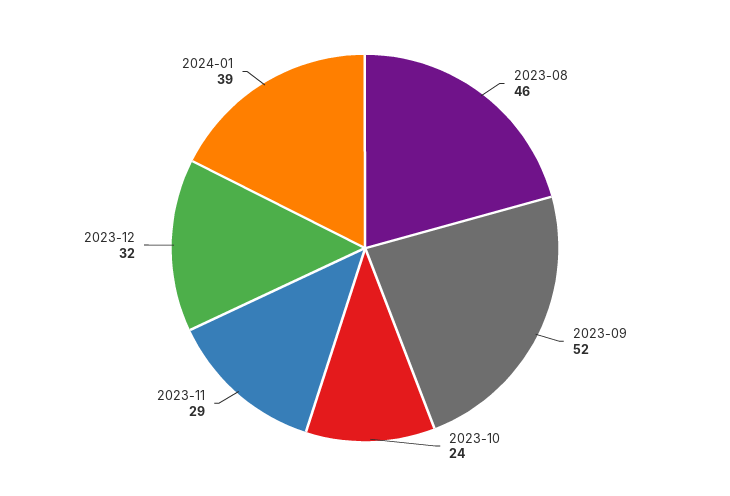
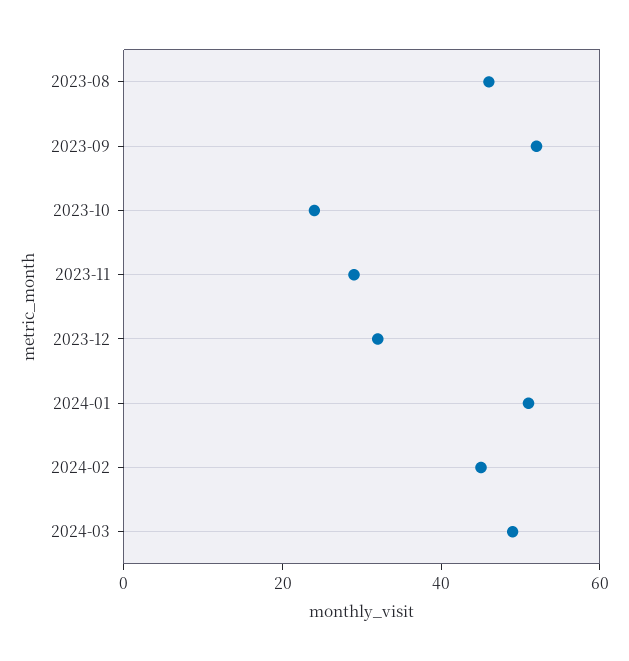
2024-01: 39 -> 50
2024-02: none -> 45
2024-03: none -> 50

